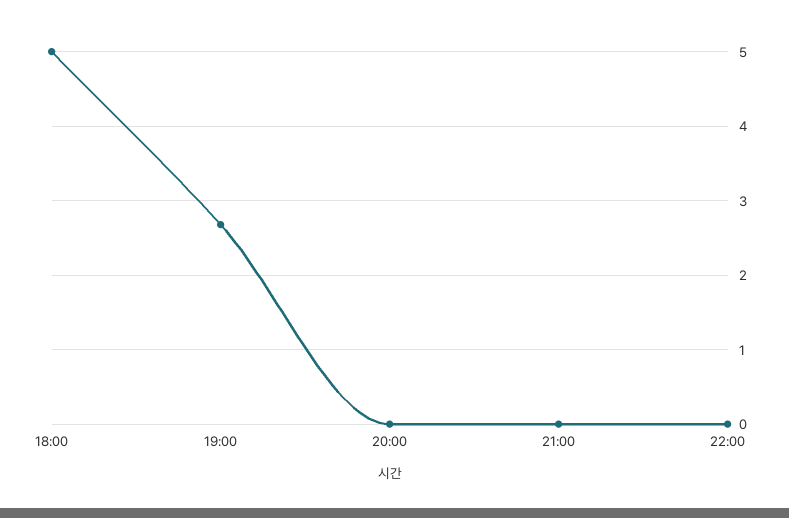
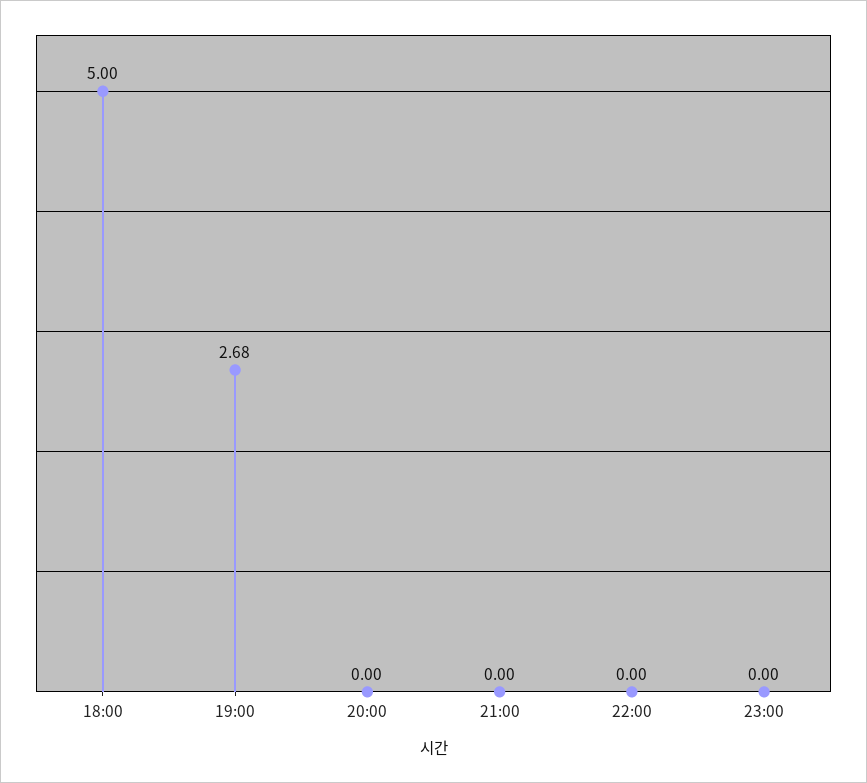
23:00: none -> 0

